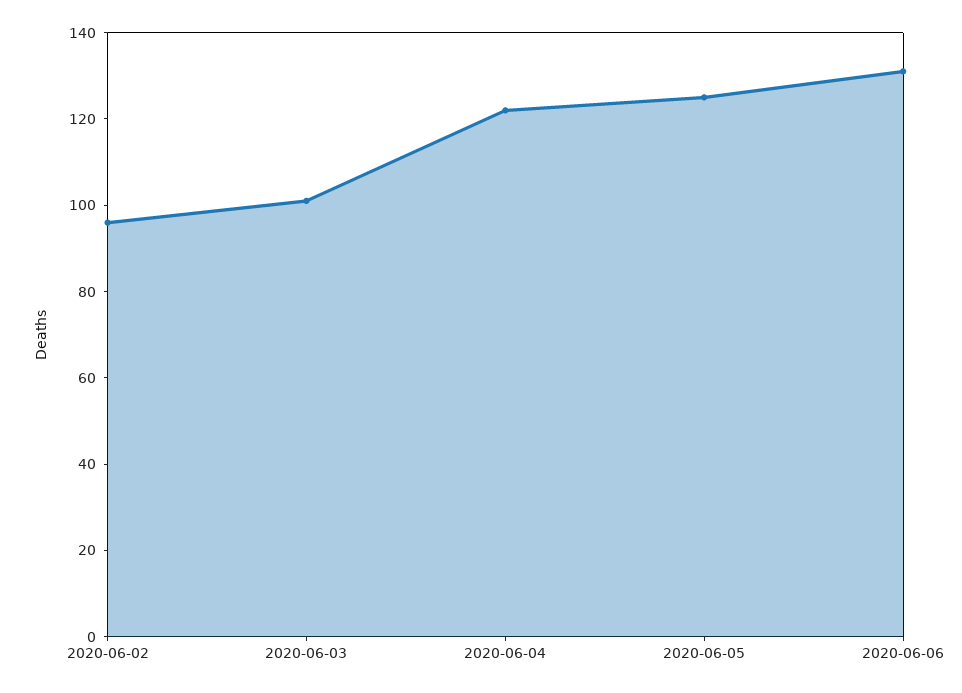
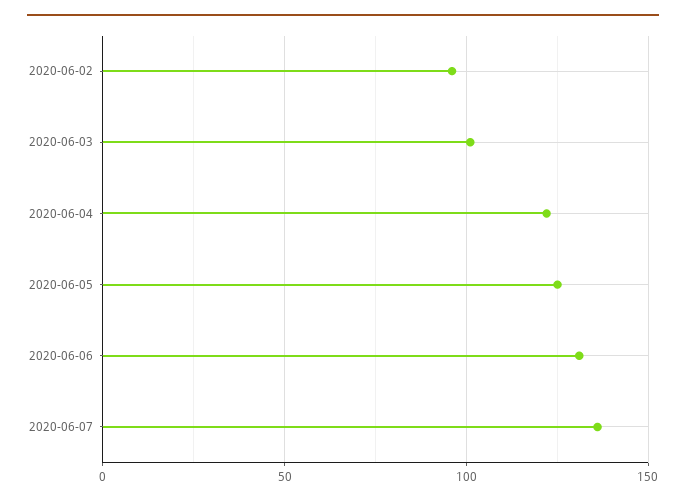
2020-06-07: none -> 135

